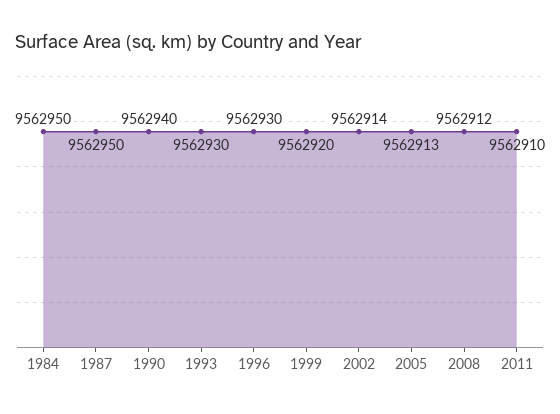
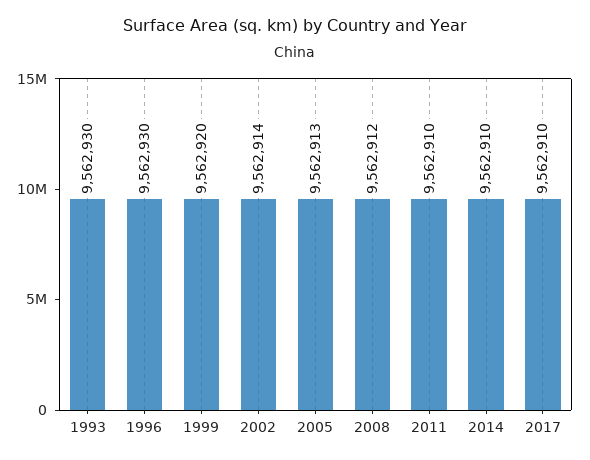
1984: 9562950 -> none
1987: 9562950 -> none
1990: 9562940 -> none
2014: none -> 9562910
2017: none -> 9562910

